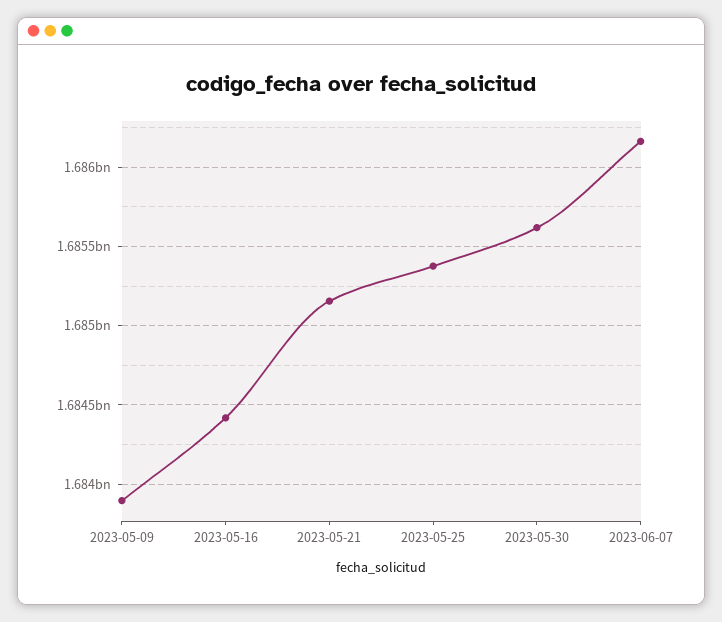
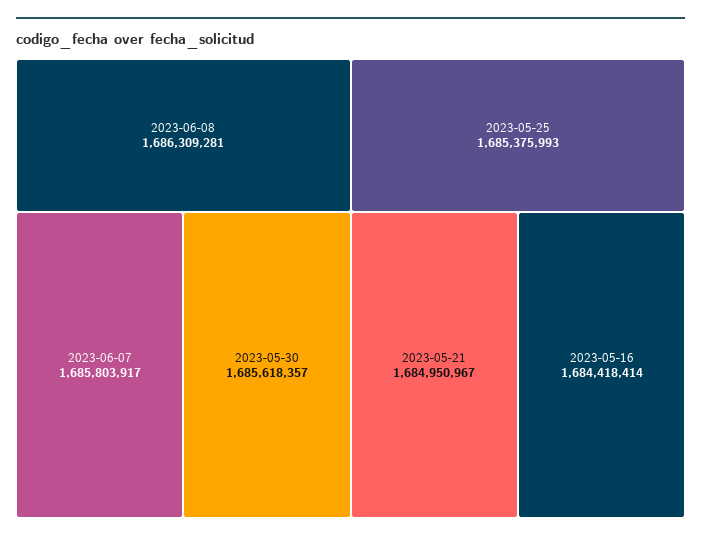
2023-05-09: 1683900000 -> none
2023-05-21: 1685150000 -> 1684950967
2023-06-07: 1686150000 -> 1685803917
2023-06-08: none -> 1686309281

